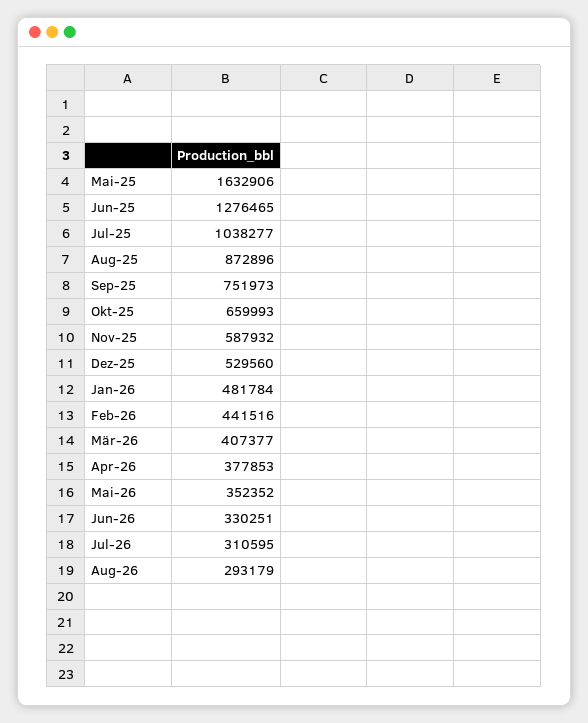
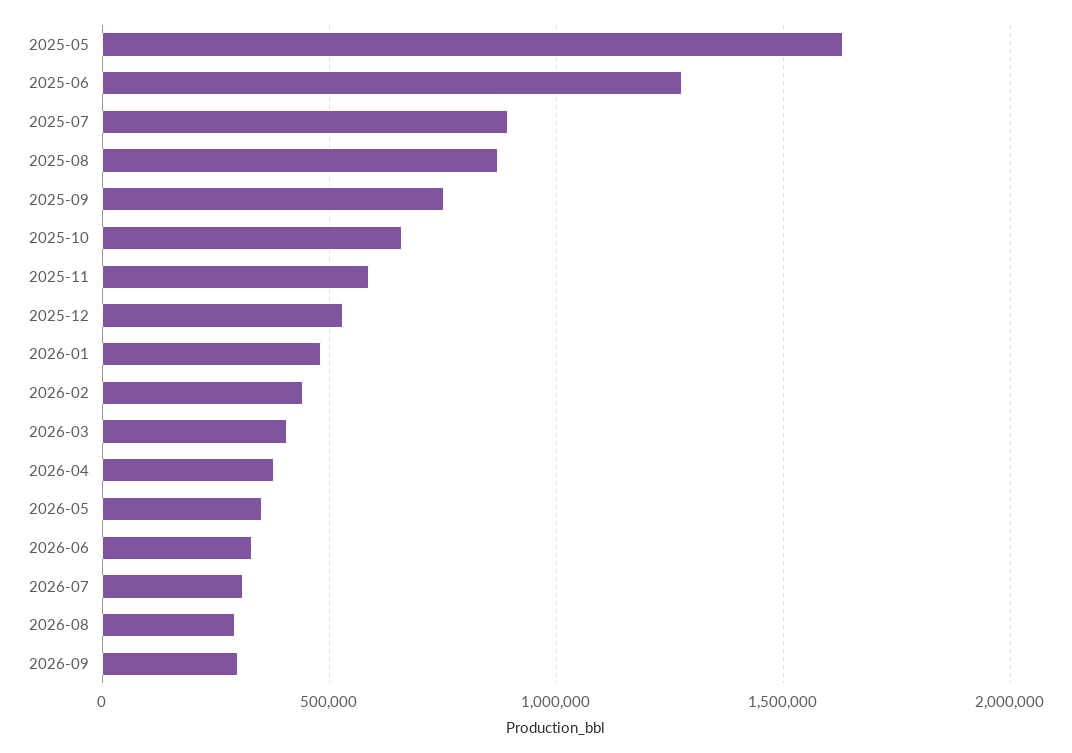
Jul-25: 1038277 -> 900000
2026-09: none -> 300000

